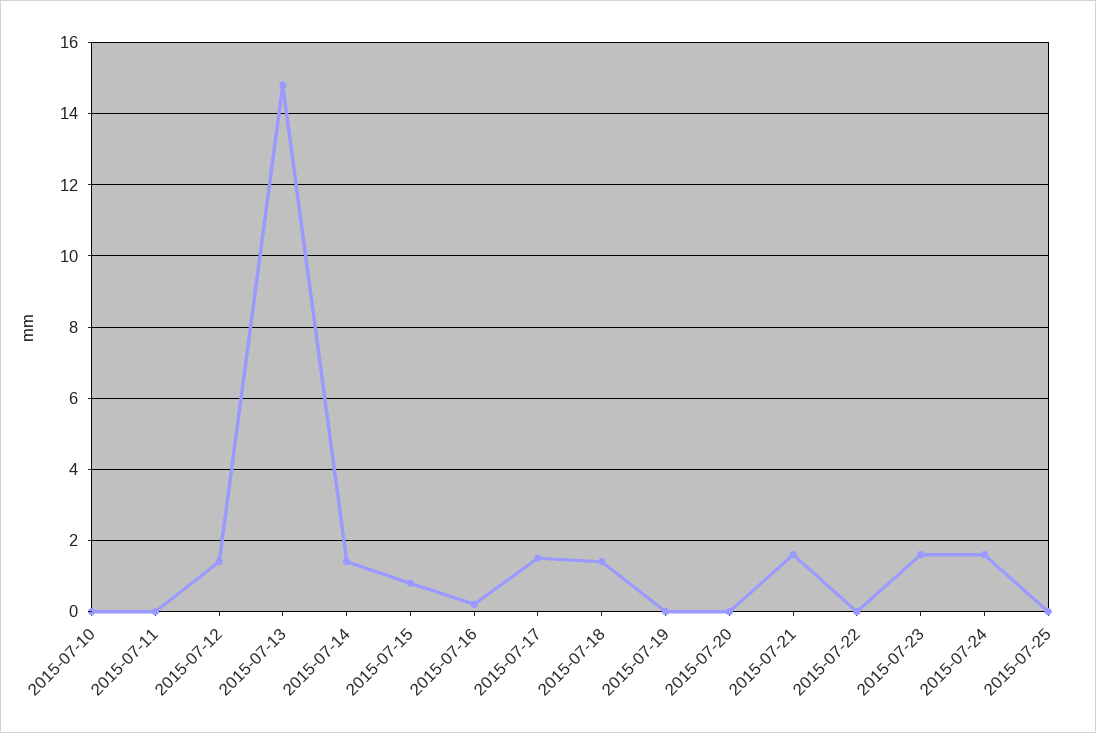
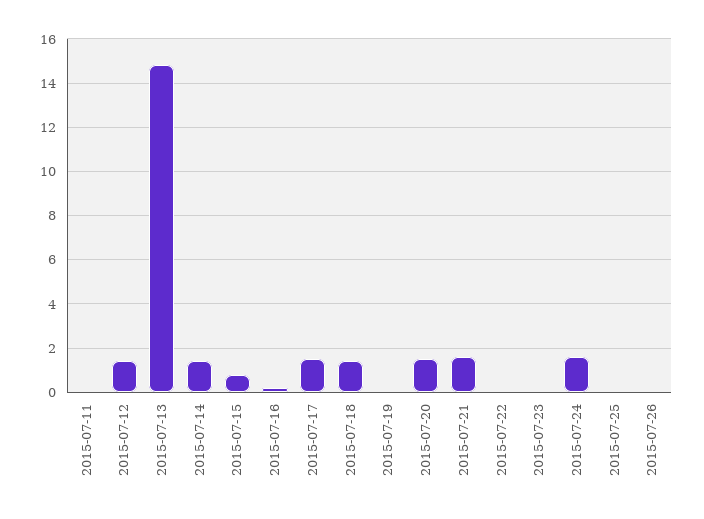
2015-07-10: 0 -> none
2015-07-20: 0 -> 1.5
2015-07-23: 1.5 -> 0
2015-07-26: none -> 0

